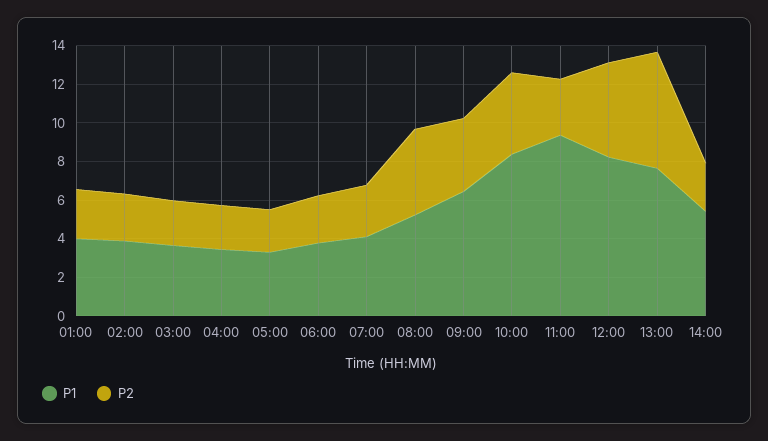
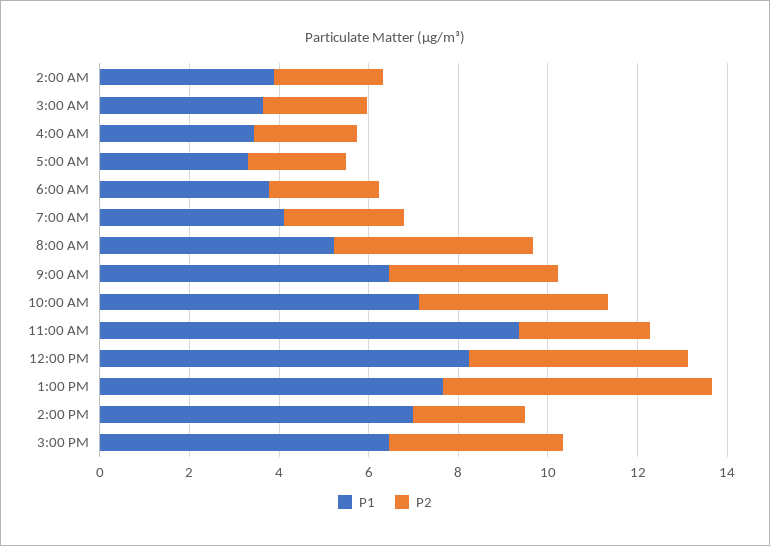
P1, 01:00: 4 -> none
P2, 01:00: 2.5 -> none
P1, 10:00: 8.5 -> 7
P1, 14:00: 5.5 -> 7
P1, 3:00 PM: none -> 6.5
P2, 3:00 PM: none -> 4

